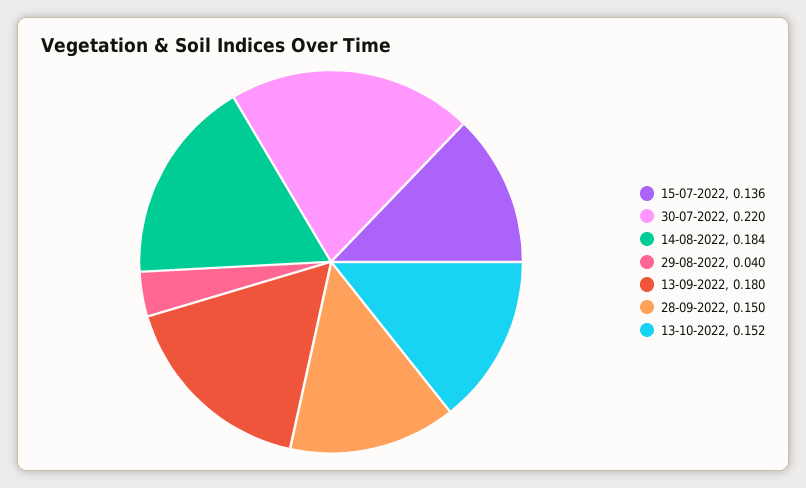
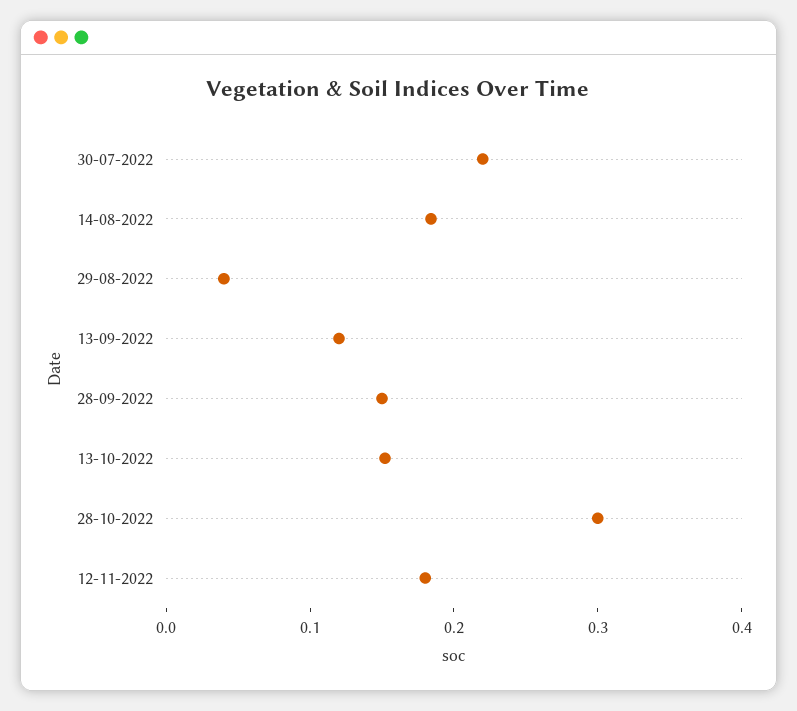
15-07-2022: 0.136 -> none
13-09-2022: 0.18 -> 0.12
28-10-2022: none -> 0.3
12-11-2022: none -> 0.18

